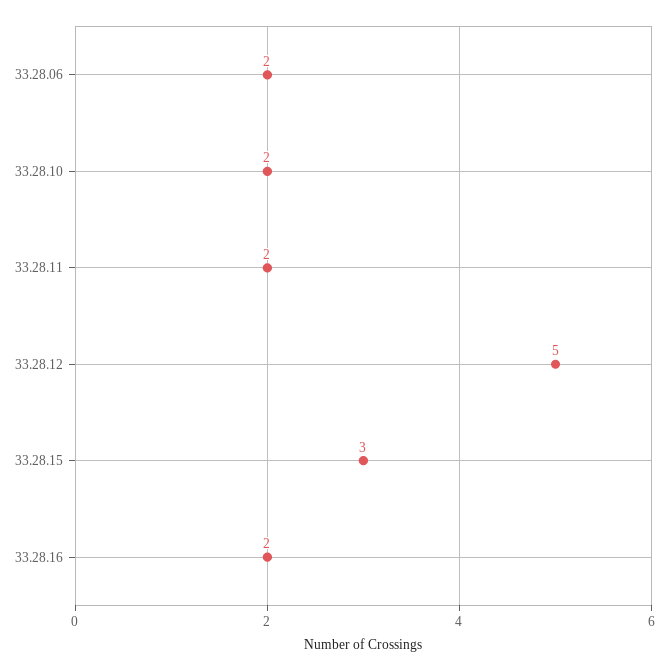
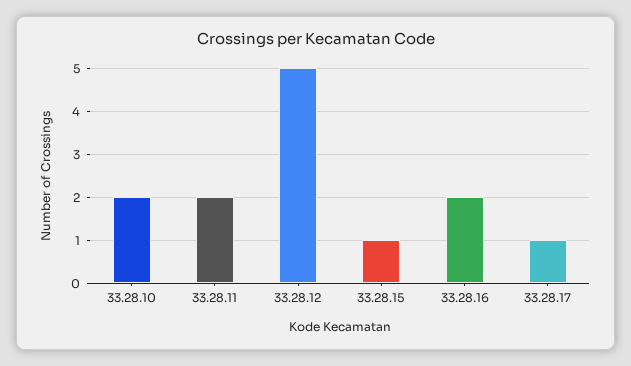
33.28.06: 2 -> none
33.28.15: 3 -> 1
33.28.17: none -> 1

